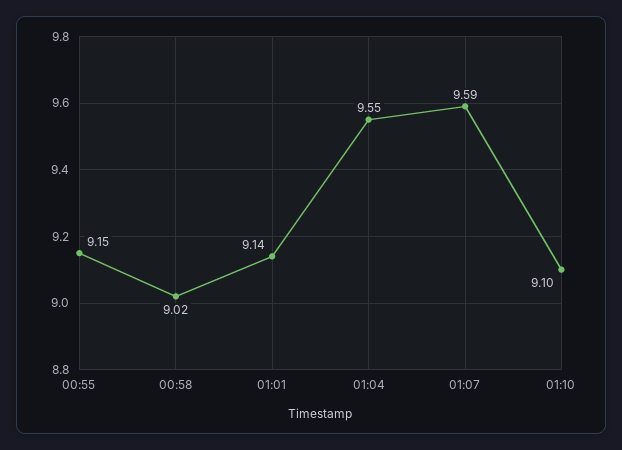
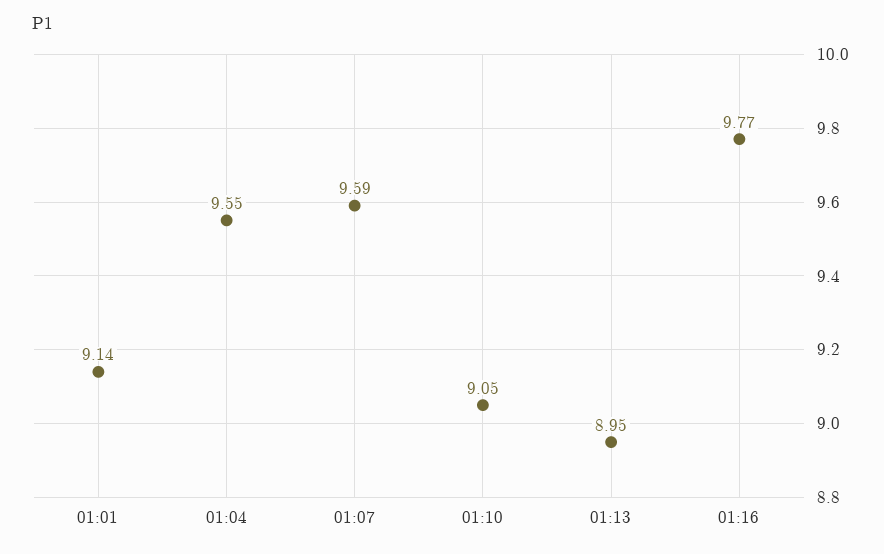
00:55: 9.15 -> none
00:58: 9.02 -> none
01:10: 9.1 -> 9.05
01:13: none -> 8.95
01:16: none -> 9.77

